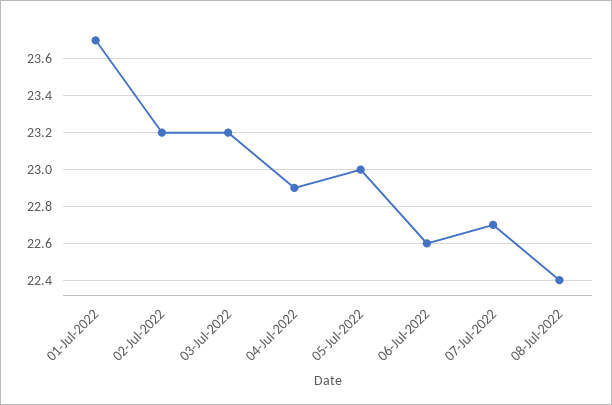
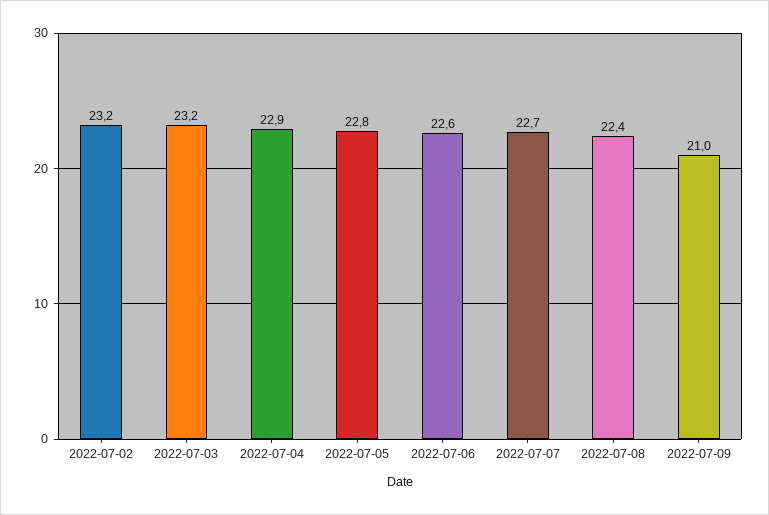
01-Jul-2022: 23.7 -> none
05-Jul-2022: 23 -> 22.8
2022-07-09: none -> 21

